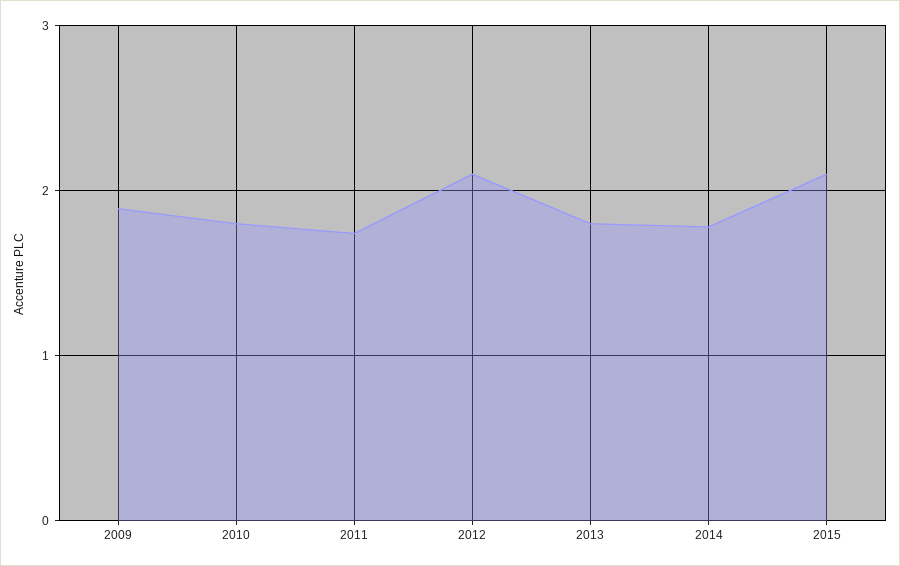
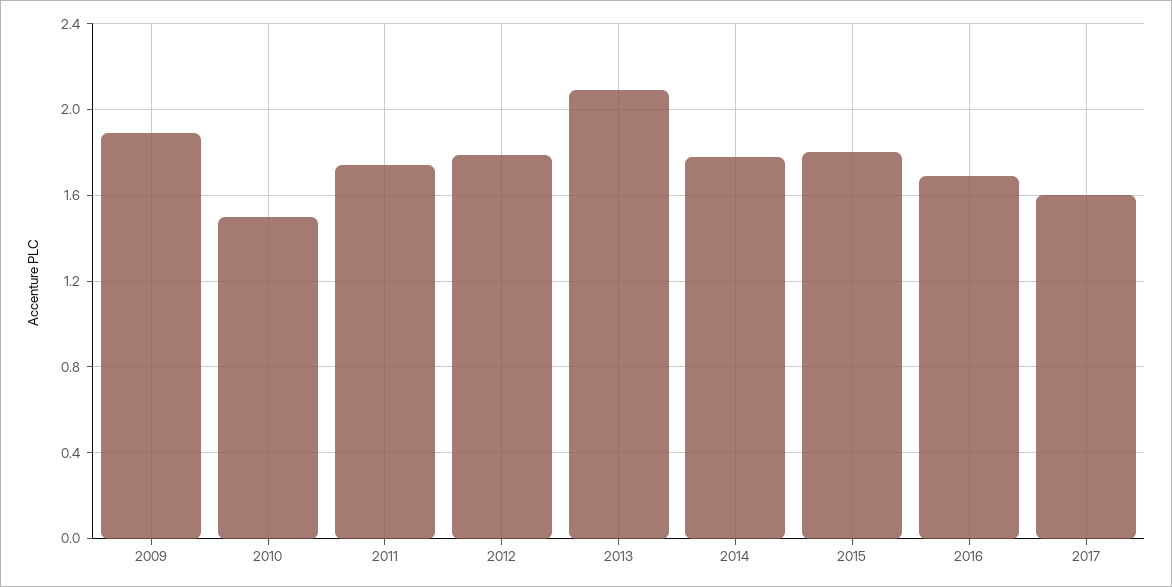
2010: 1.8 -> 1.5
2012: 2.1 -> 1.8
2013: 1.8 -> 2.1
2015: 2.1 -> 1.8
2016: none -> 1.7
2017: none -> 1.6

